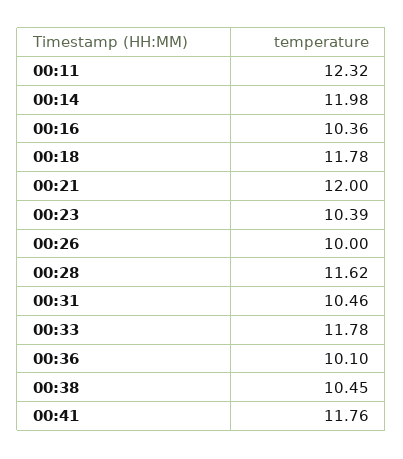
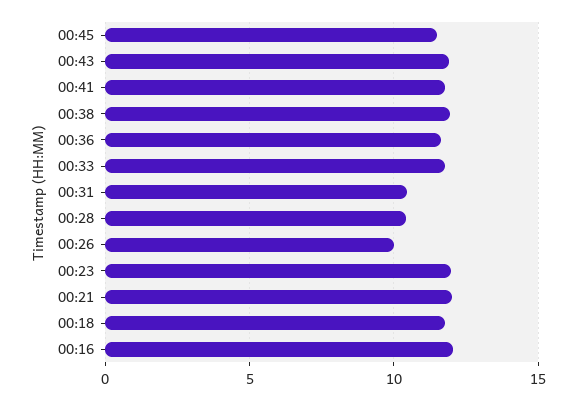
00:11: 12.32 -> none
00:14: 11.98 -> none
00:16: 10.36 -> 12
00:23: 10.39 -> 12
00:28: 11.62 -> 10.5
00:36: 10.1 -> 11.5
00:38: 10.45 -> 12
00:45: none -> 11.5
00:43: none -> 12

